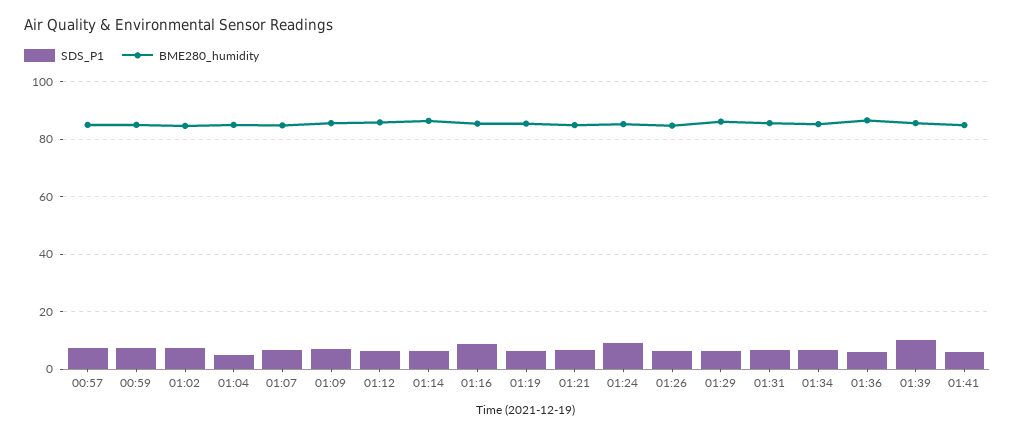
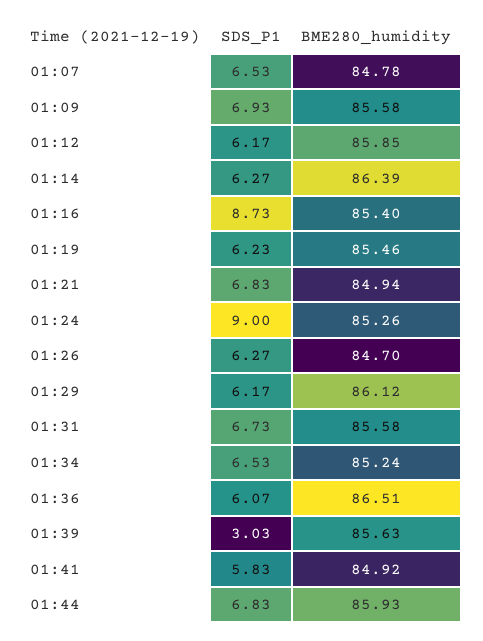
SDS_P1, 00:57: 7.5 -> none
BME280_humidity, 00:57: 85 -> none
SDS_P1, 00:59: 7.5 -> none
BME280_humidity, 00:59: 85 -> none
SDS_P1, 01:02: 7.5 -> none
BME280_humidity, 01:02: 85 -> none
SDS_P1, 01:04: 5 -> none
BME280_humidity, 01:04: 85 -> none
SDS_P1, 01:39: 10 -> 3.03
SDS_P1, 01:44: none -> 6.83
BME280_humidity, 01:44: none -> 85.93

